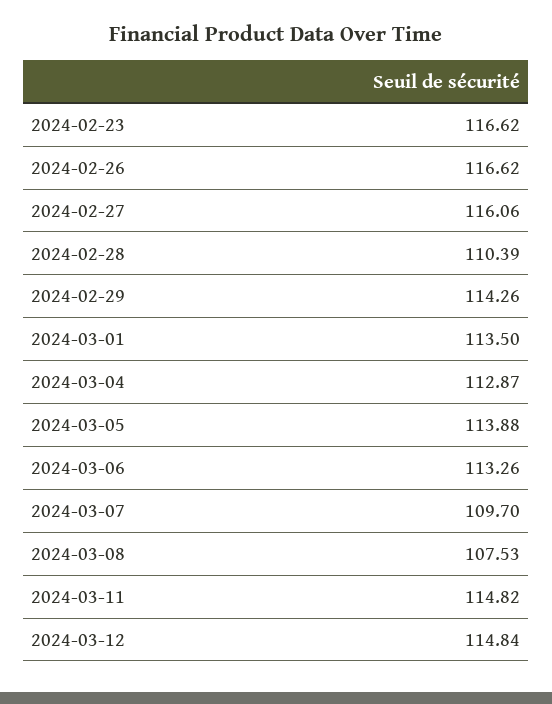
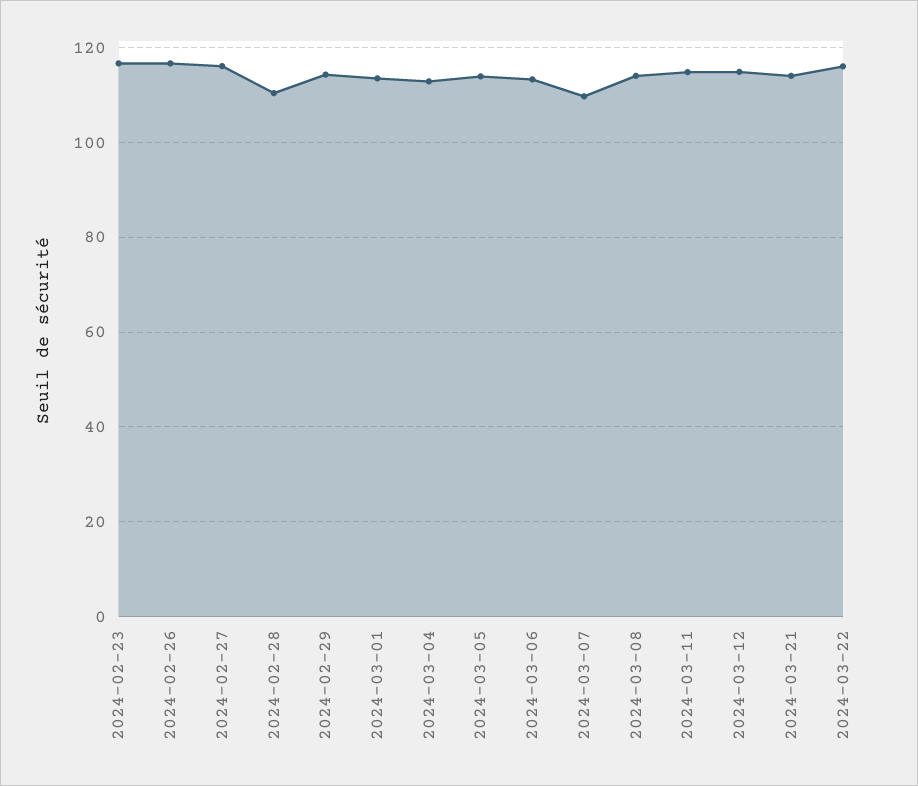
2024-03-08: 107.53 -> 114
2024-03-21: none -> 114
2024-03-22: none -> 116

